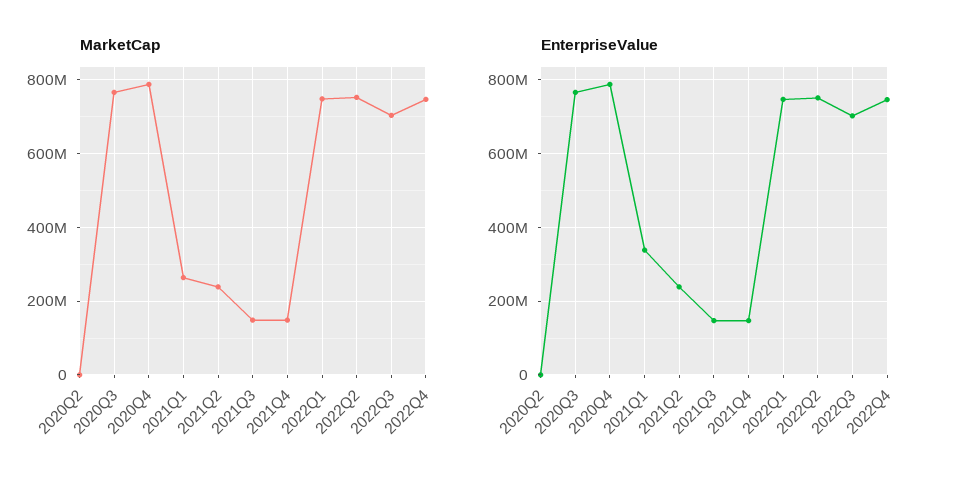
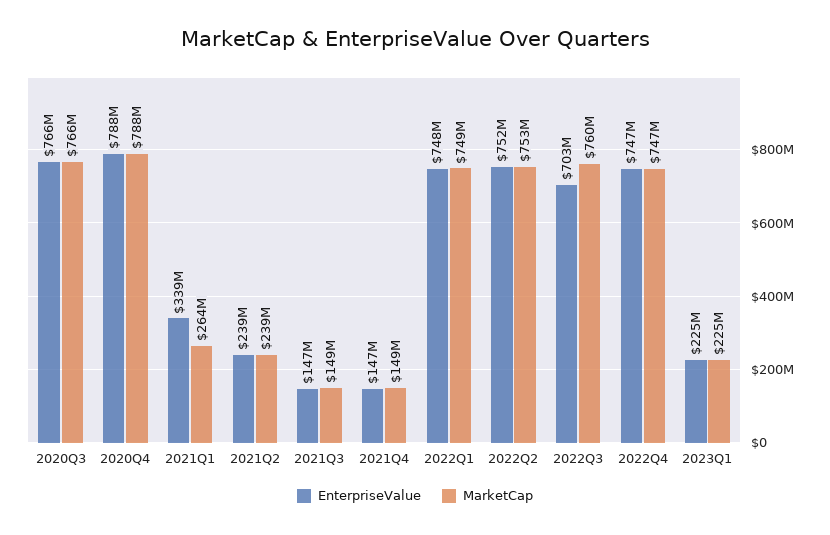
MarketCap, 2020Q2: 0 -> none
MarketCap, 2022Q3: 700000000 -> 760000000
EnterpriseValue, 2020Q2: 0 -> none
EnterpriseValue, 2023Q1: none -> 225000000
MarketCap, 2023Q1: none -> 225000000

